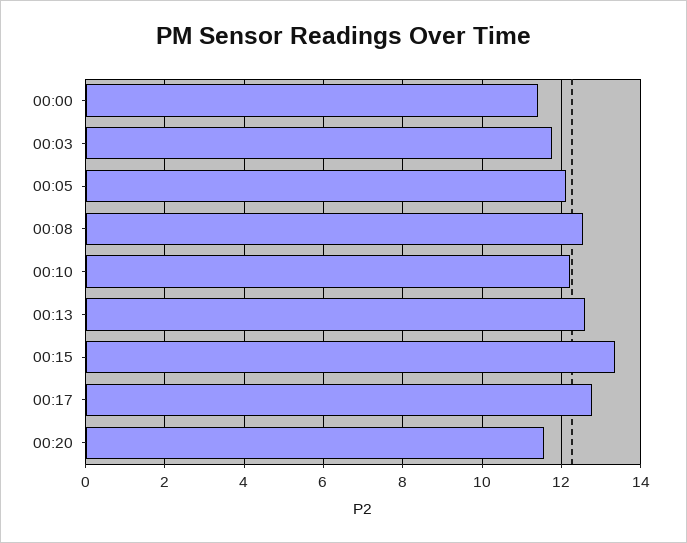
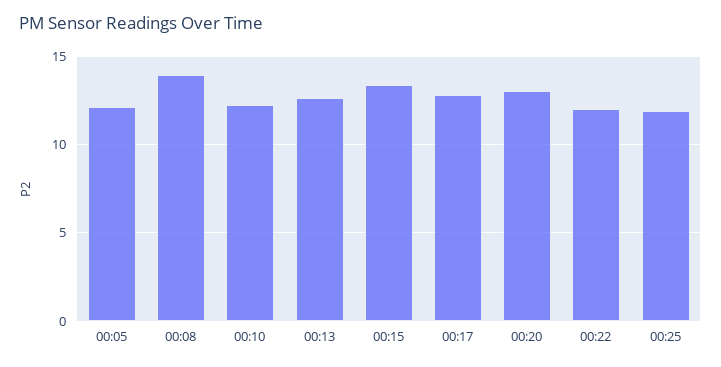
00:00: 11.4 -> none
00:03: 11.8 -> none
00:08: 12.6 -> 14
00:20: 11.6 -> 13
00:22: none -> 12
00:25: none -> 12

